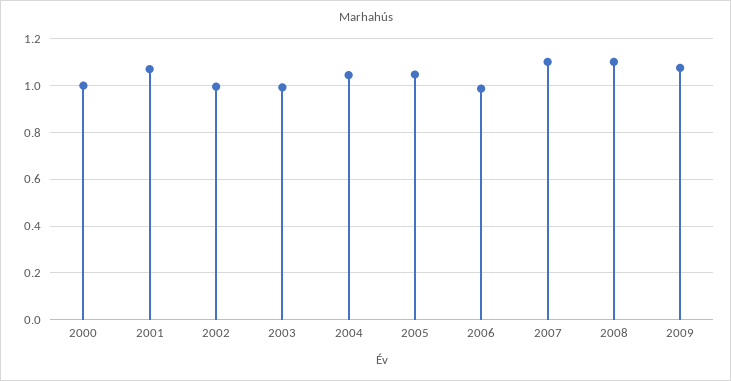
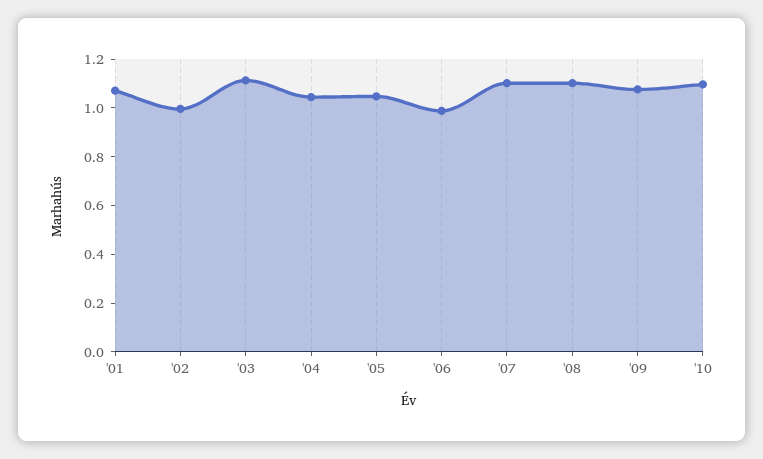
2000: 1 -> none
2003: 1 -> 1.1
'10: none -> 1.1

